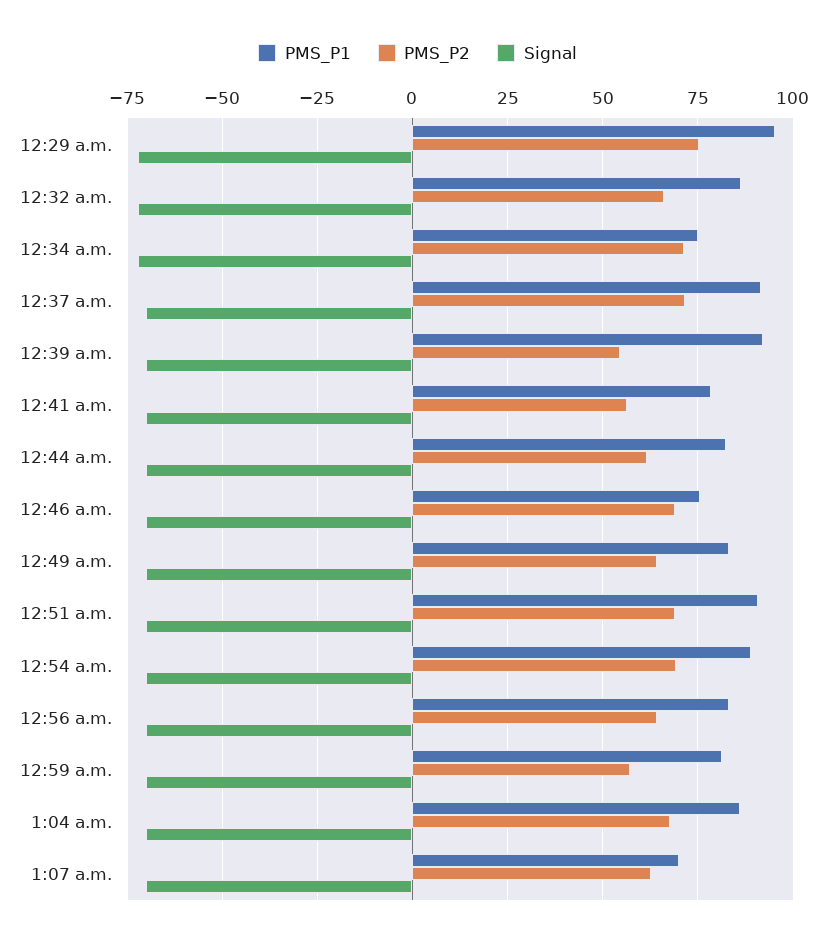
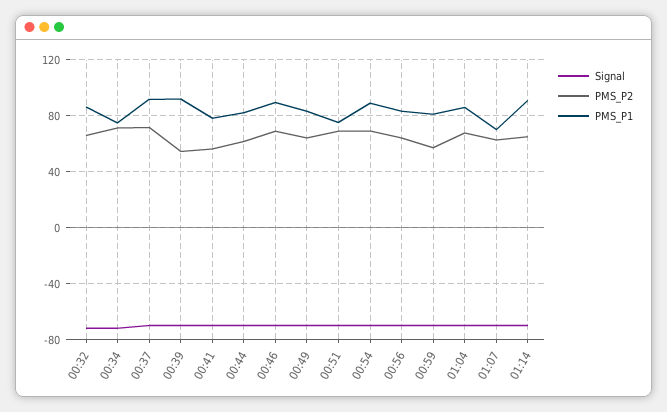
PMS_P1, 12:29 a.m.: 95 -> none
PMS_P2, 12:29 a.m.: 75 -> none
Signal, 12:29 a.m.: -72.5 -> none
PMS_P1, 12:46 a.m.: 75 -> 90
PMS_P1, 12:51 a.m.: 90 -> 75
Signal, 01:14: none -> -70
PMS_P2, 01:14: none -> 65
PMS_P1, 01:14: none -> 90

